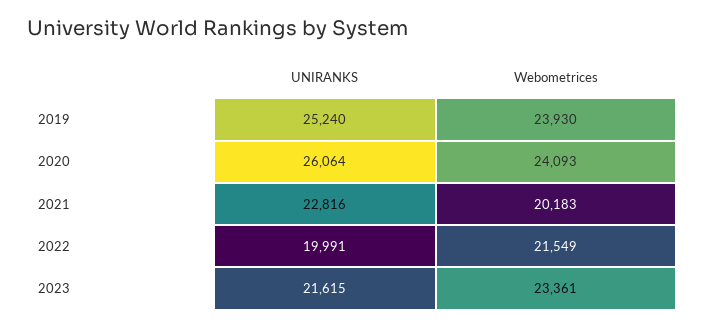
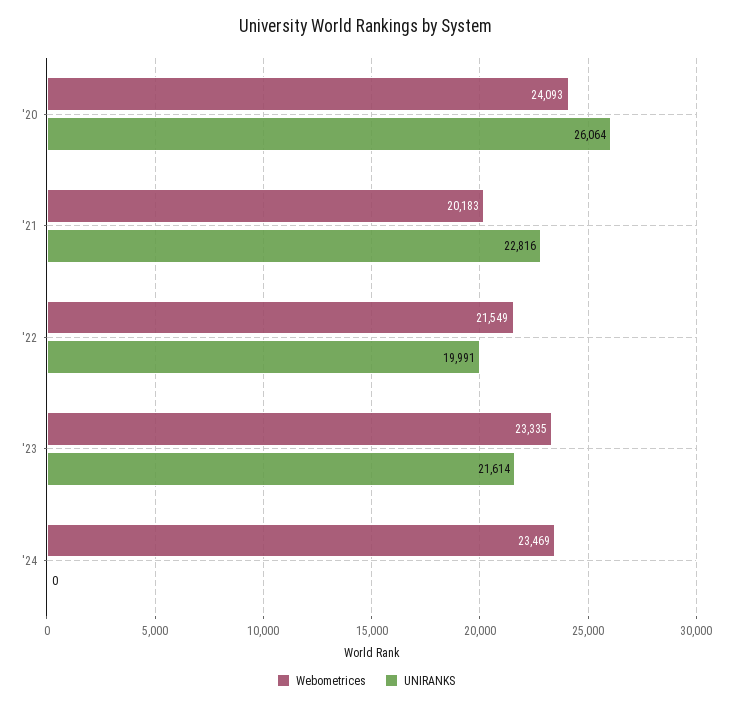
UNIRANKS, 2019: 25240 -> none
Webometrices, 2019: 23930 -> none
UNIRANKS, 2023: 21615 -> 21614
Webometrices, 2023: 23361 -> 23335
Webometrices, '24: none -> 23469
UNIRANKS, '24: none -> 0

